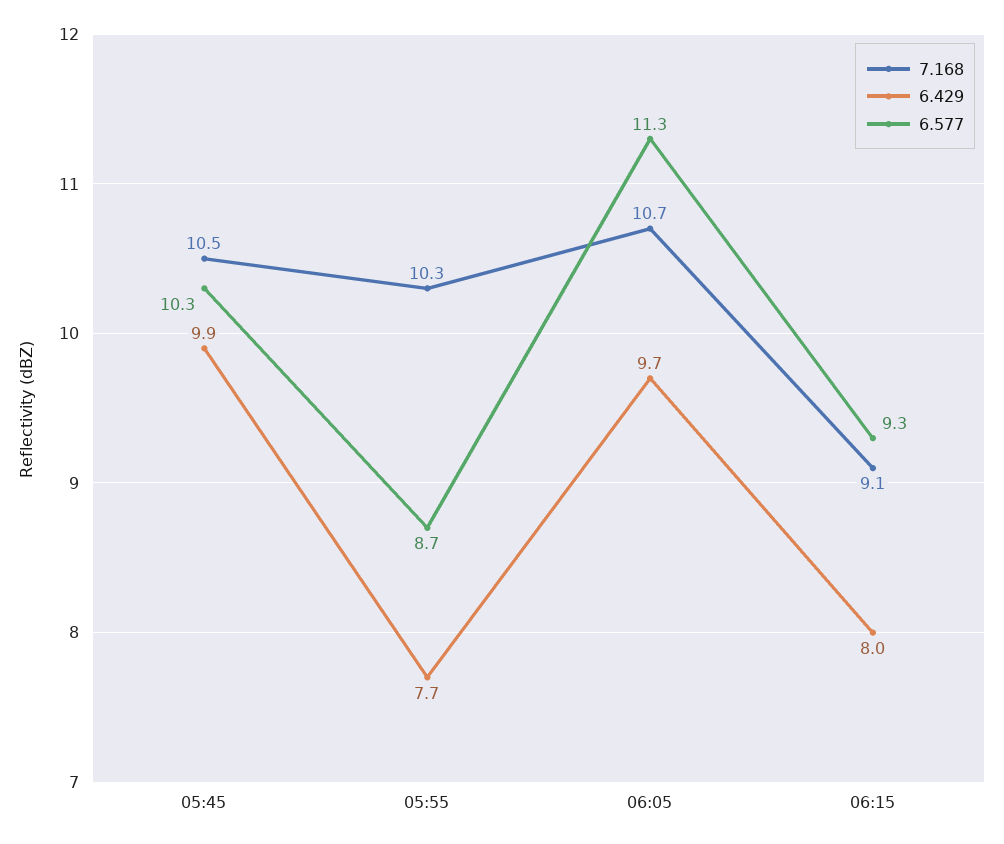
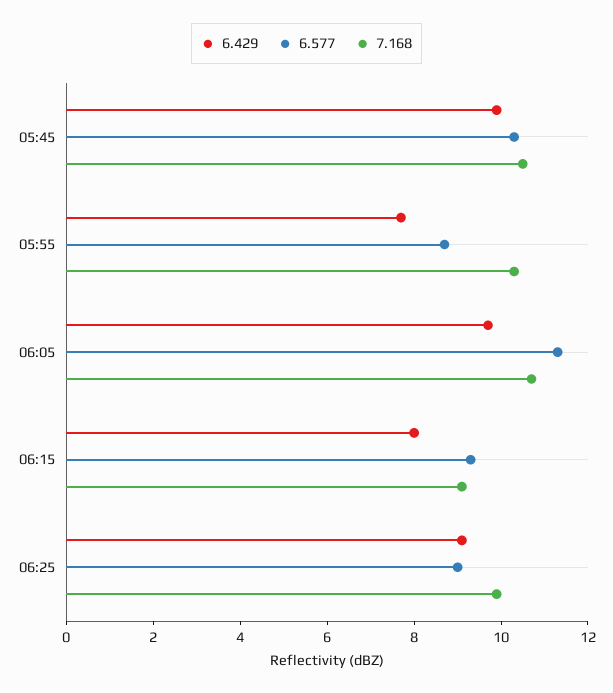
6.429, 06:25: none -> 9
6.577, 06:25: none -> 9
7.168, 06:25: none -> 10

